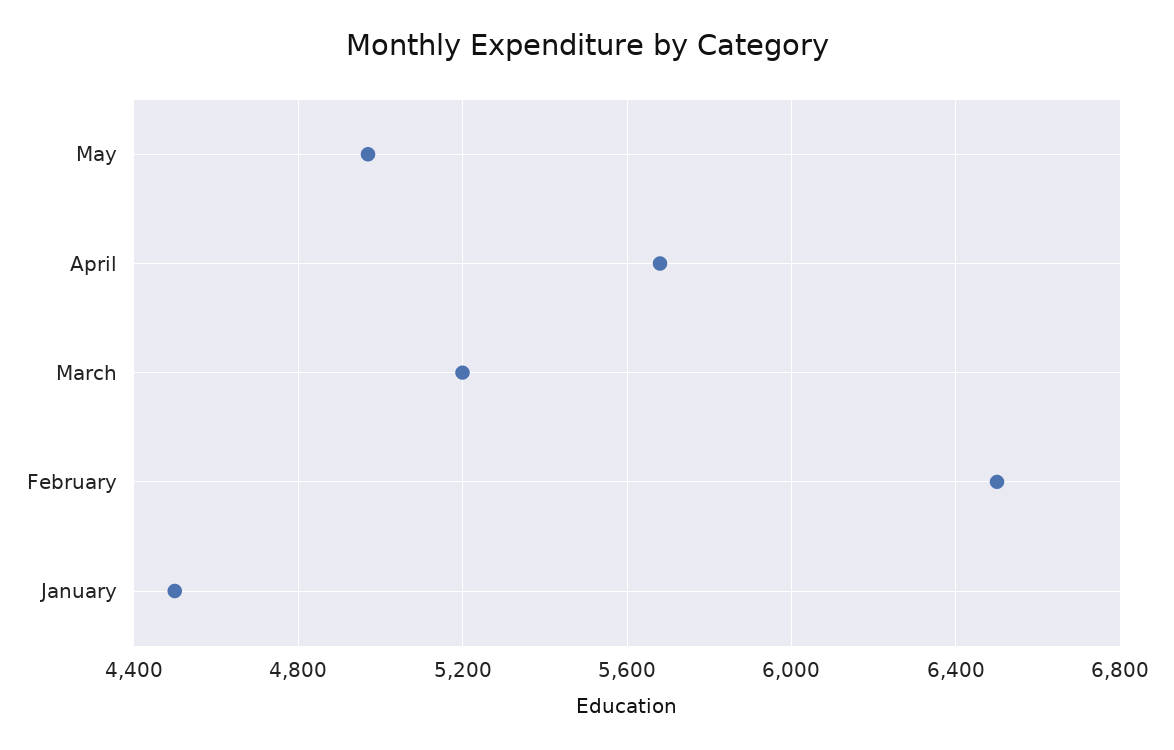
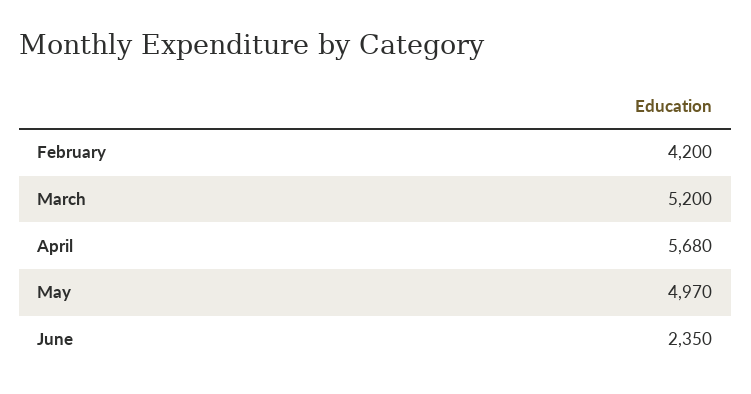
February: 6500 -> 4200
January: 4500 -> none
June: none -> 2350

